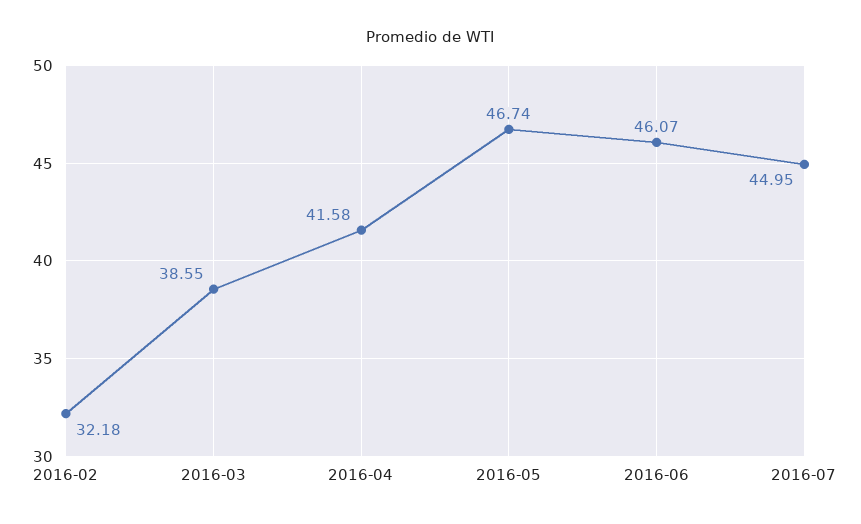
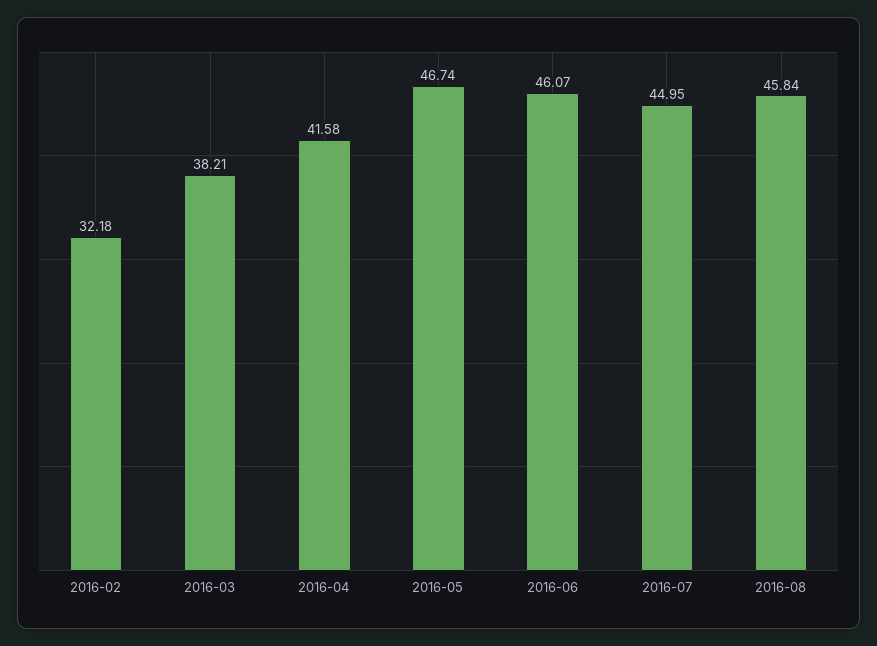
2016-03: 38.55 -> 38.21
2016-08: none -> 45.84

